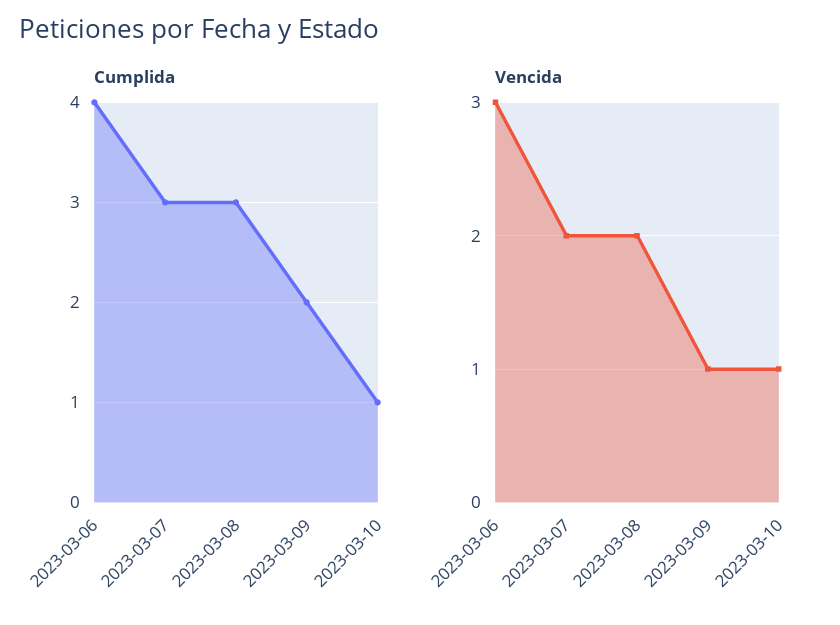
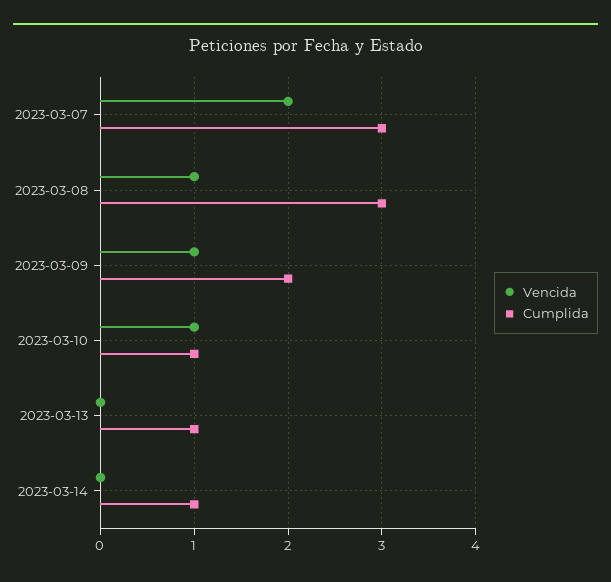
Cumplida, 2023-03-06: 4 -> none
Vencida, 2023-03-06: 3 -> none
Vencida, 2023-03-08: 2 -> 1
Vencida, 2023-03-13: none -> 0
Cumplida, 2023-03-13: none -> 1
Vencida, 2023-03-14: none -> 0
Cumplida, 2023-03-14: none -> 1

